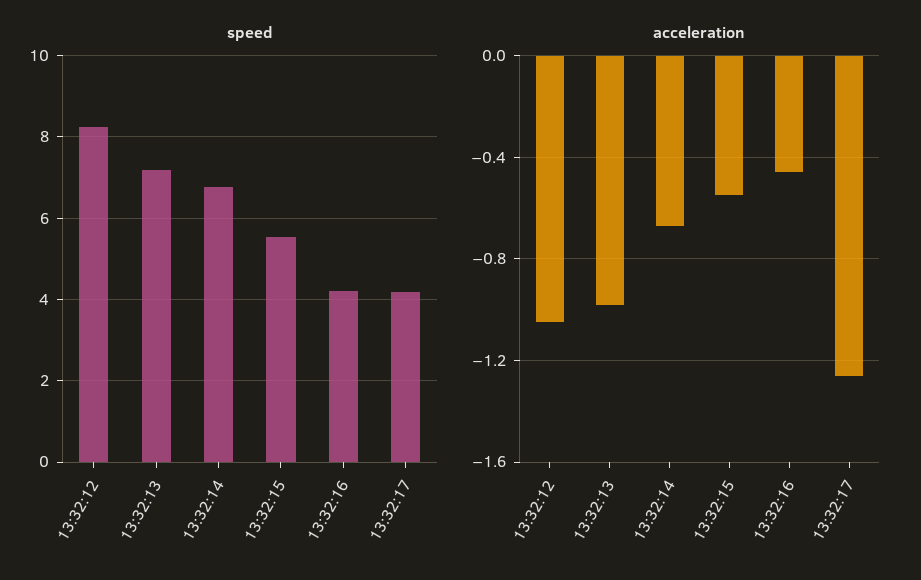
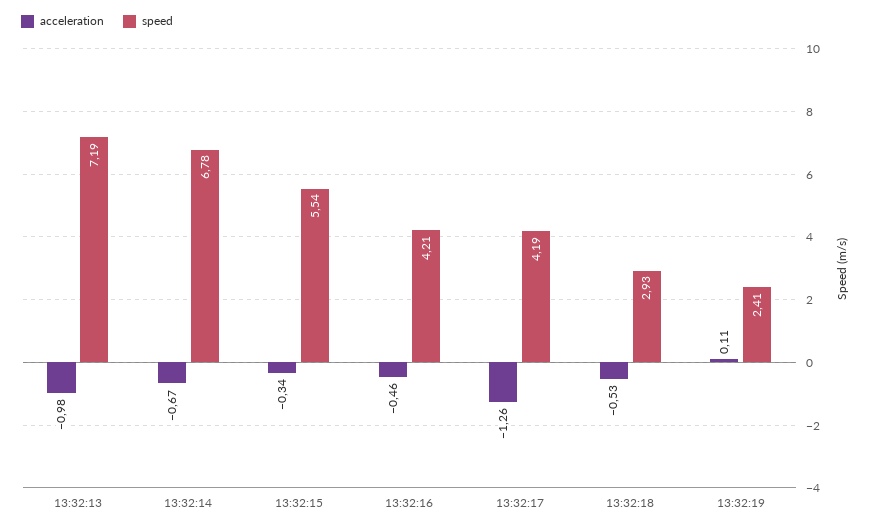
speed, 13:32:12: 8.2 -> none
acceleration, 13:32:12: -1.05 -> none
acceleration, 13:32:15: -0.55 -> -0.34
acceleration, 13:32:18: none -> -0.53
speed, 13:32:18: none -> 2.93
acceleration, 13:32:19: none -> 0.11
speed, 13:32:19: none -> 2.41

